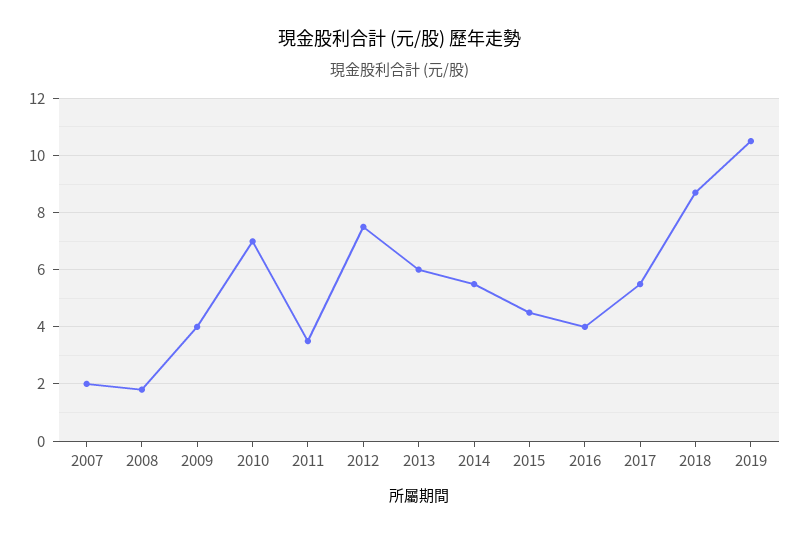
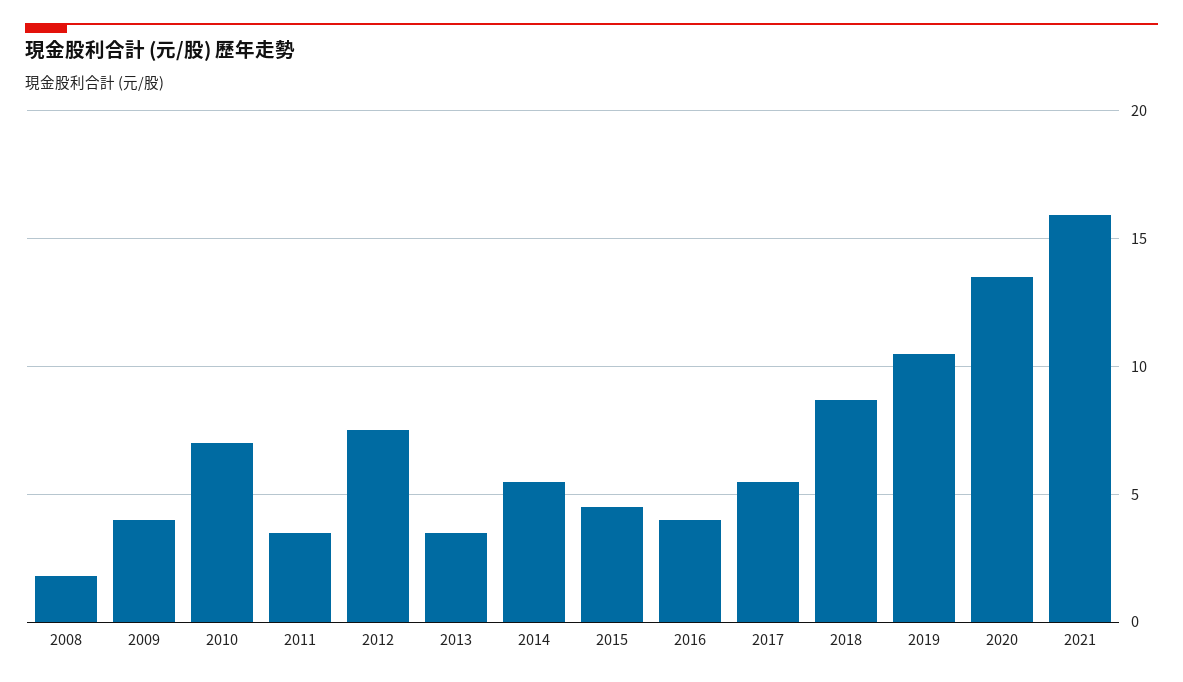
2007: 2 -> none
2013: 6 -> 3.5
2020: none -> 13.5
2021: none -> 16

